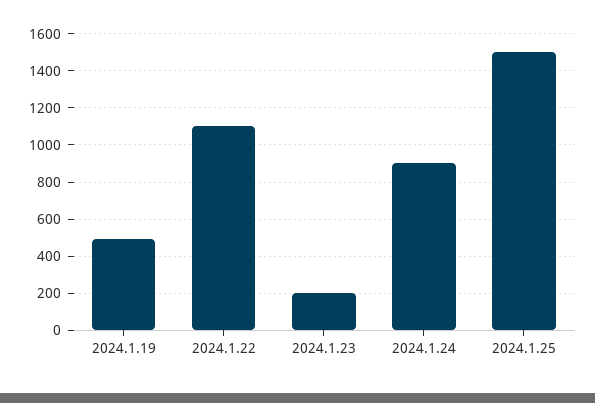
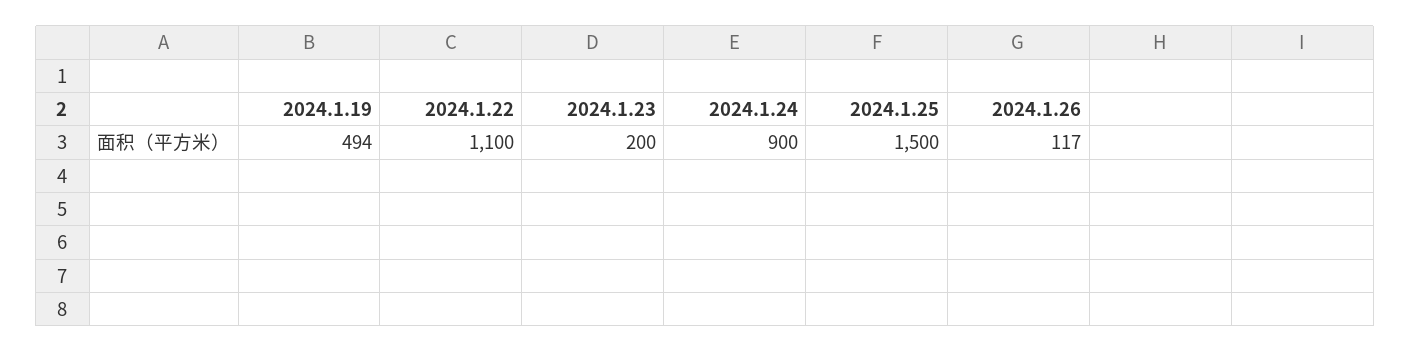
2024.1.26: none -> 117

